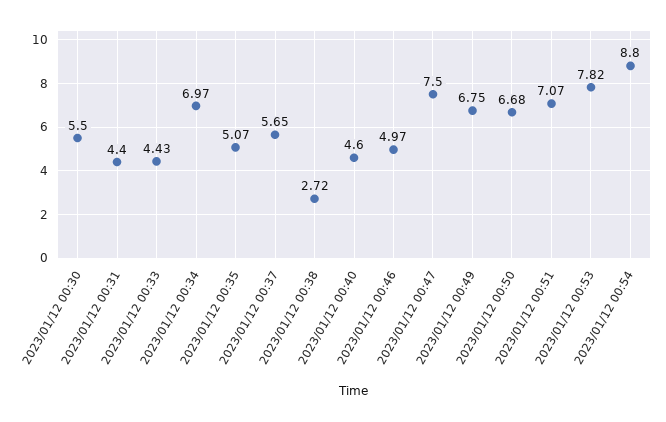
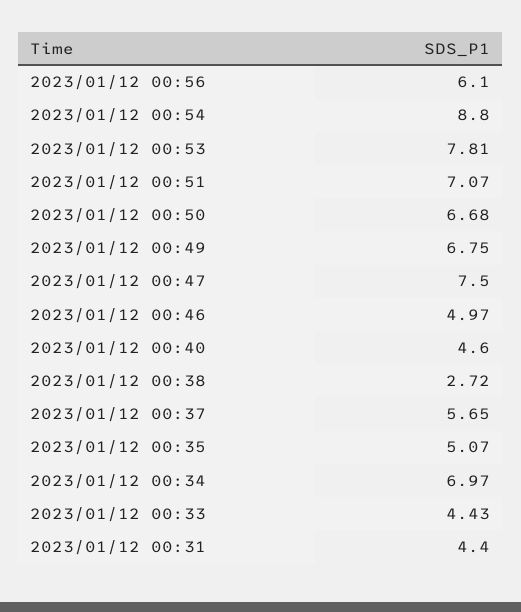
2023/01/12 00:30: 5.5 -> none
2023/01/12 00:53: 7.82 -> 7.81
2023/01/12 00:56: none -> 6.1

